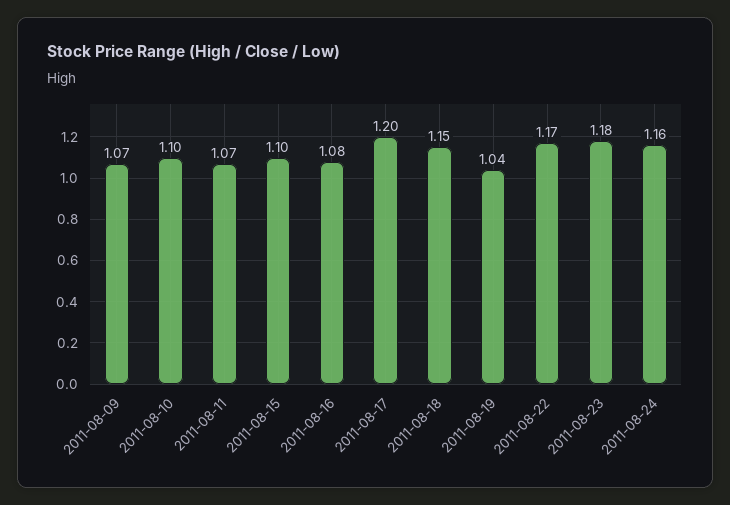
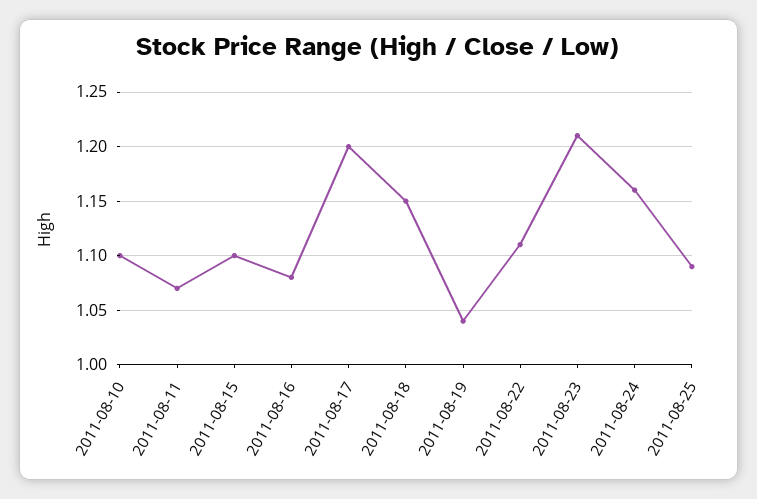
2011-08-09: 1.07 -> none
2011-08-22: 1.17 -> 1.11
2011-08-23: 1.18 -> 1.21
2011-08-25: none -> 1.09

